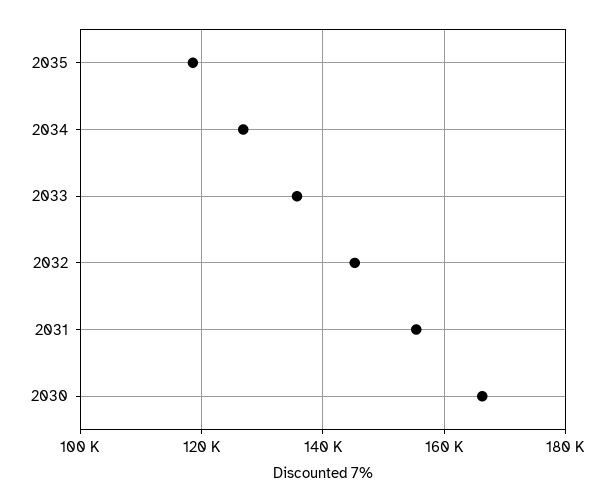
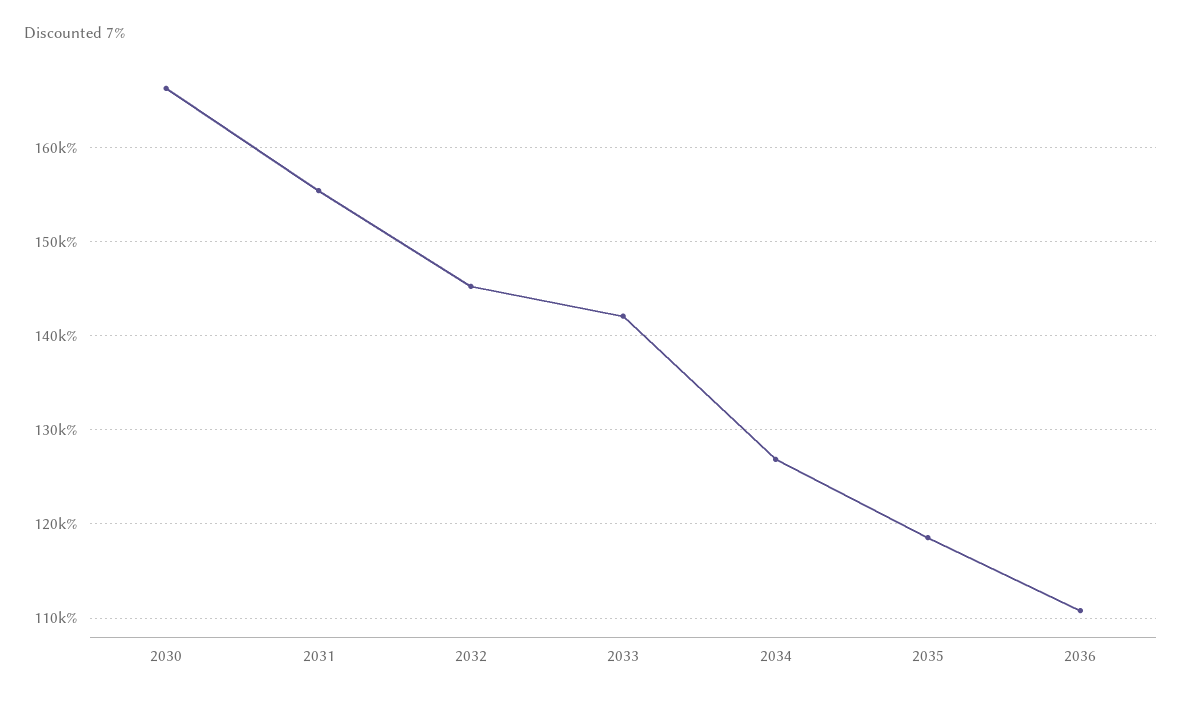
2033: 136000 -> 142000
2036: none -> 111000

